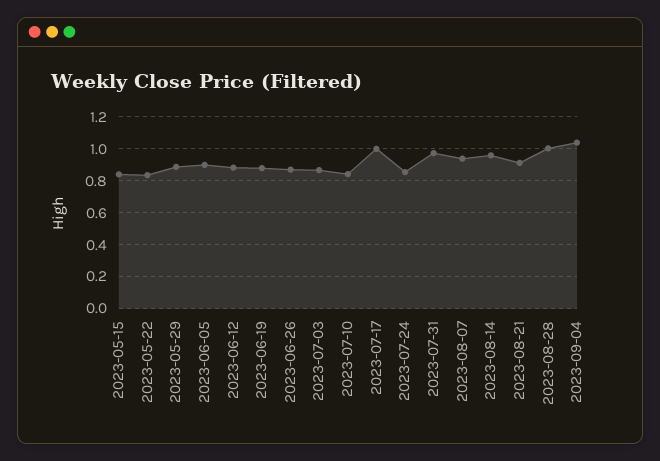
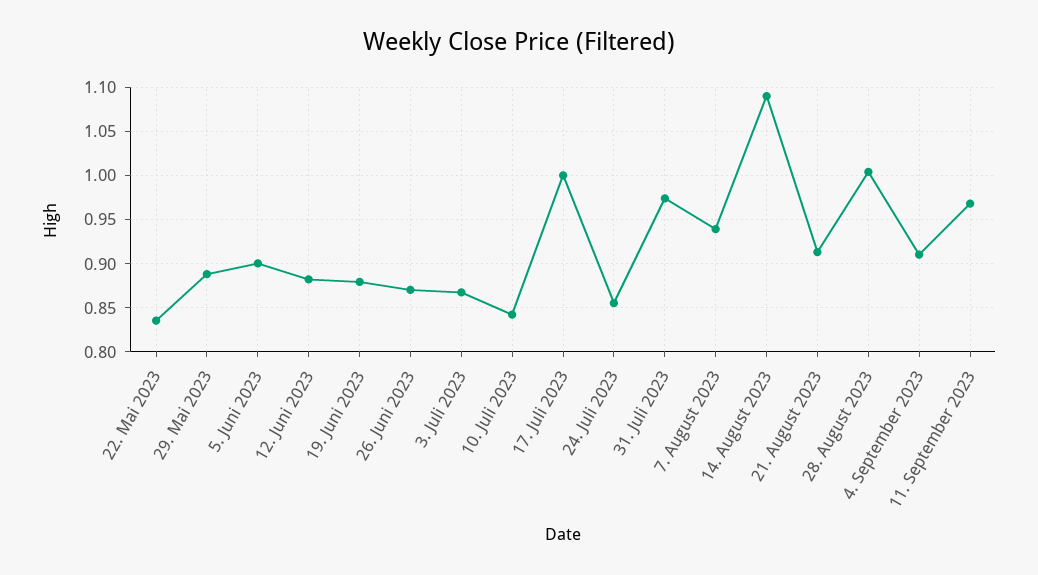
2023-05-15: 0.85 -> none
2023-08-14: 0.95 -> 1.09
2023-09-04: 1.05 -> 0.91
11. September 2023: none -> 0.97

